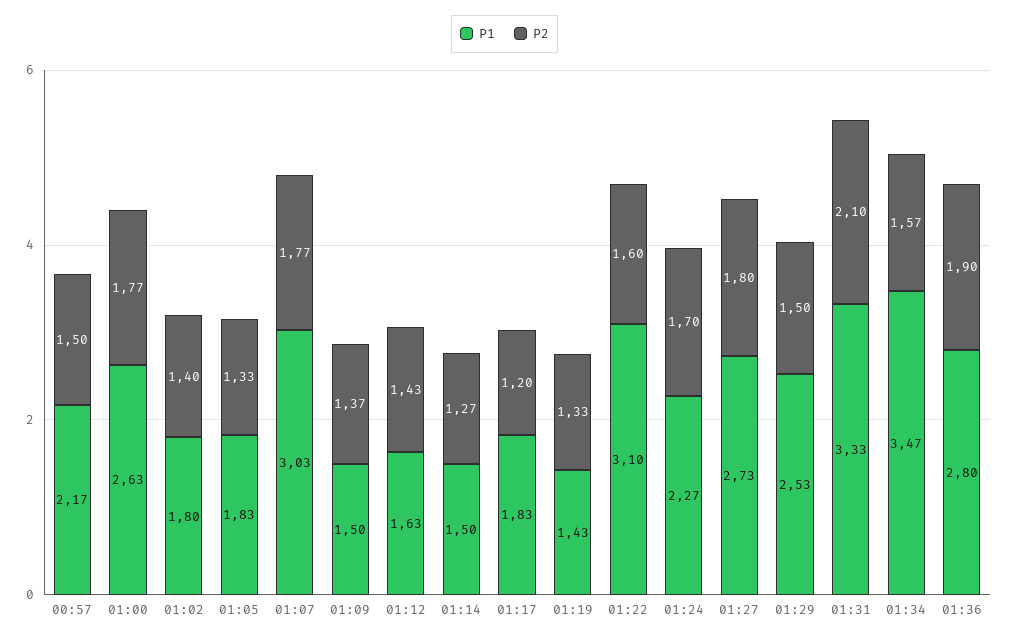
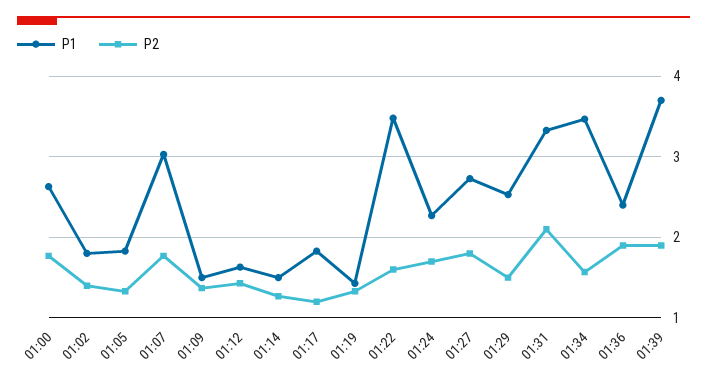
P1, 00:57: 2.17 -> none
P2, 00:57: 1.5 -> none
P1, 01:22: 3.1 -> 3.5
P1, 01:36: 2.8 -> 2.4
P1, 01:39: none -> 3.7
P2, 01:39: none -> 1.9

